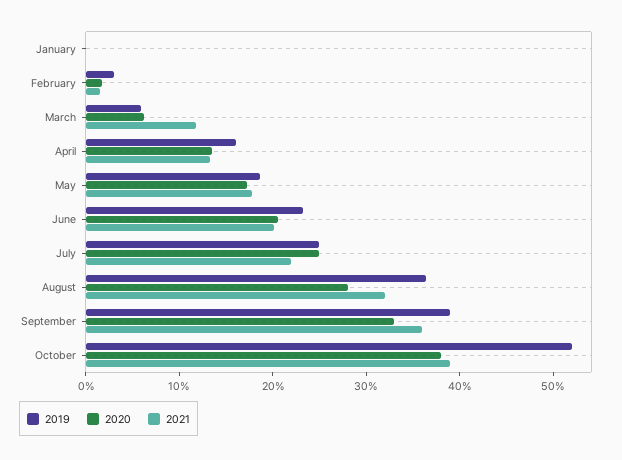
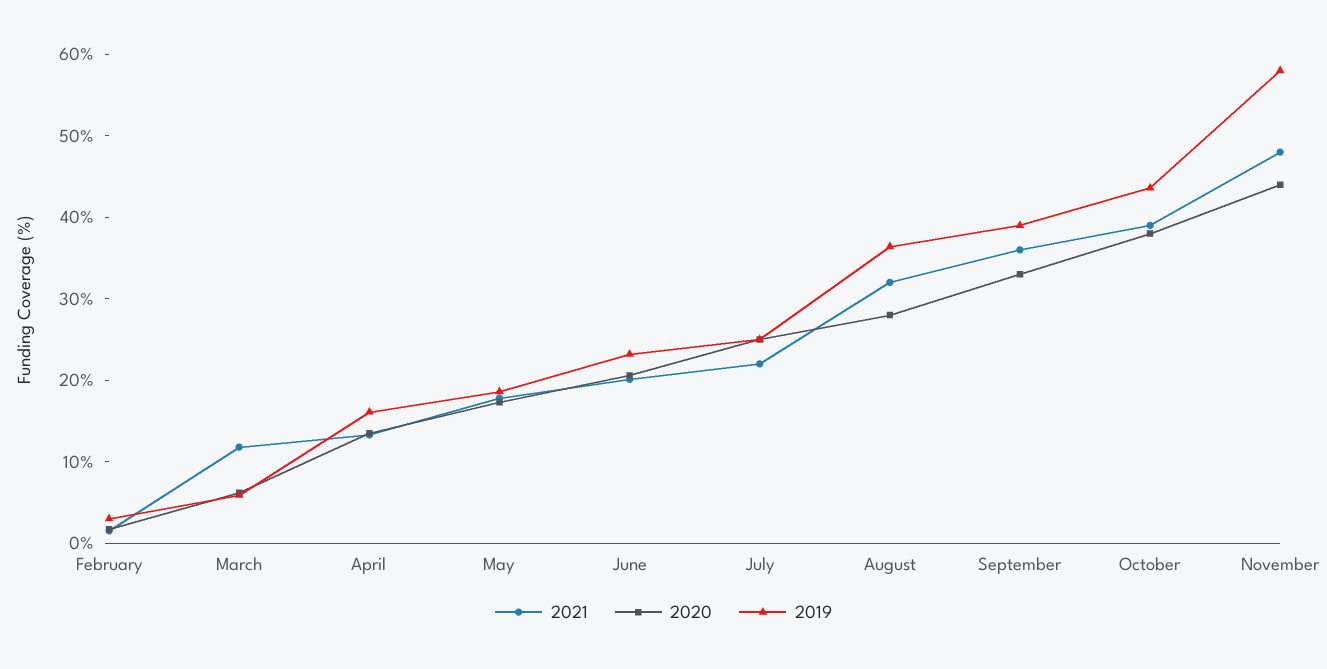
2019, January: 0 -> none
2020, January: 0 -> none
2021, January: 0 -> none
2019, October: 52 -> 44
2021, November: none -> 48
2020, November: none -> 44
2019, November: none -> 58

